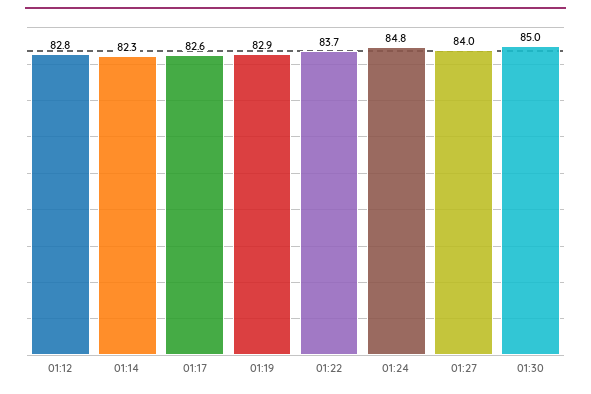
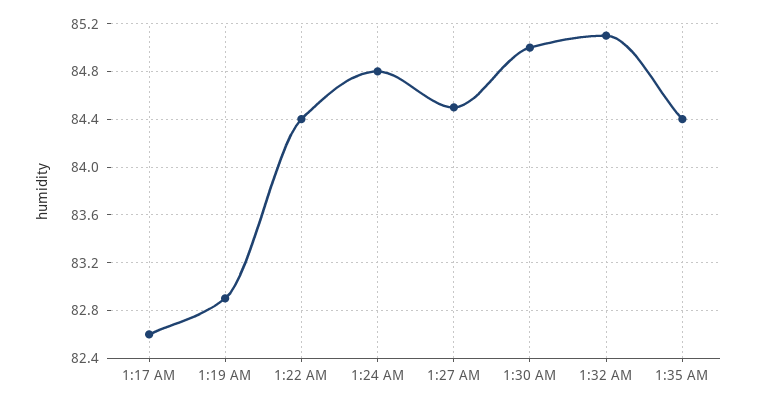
01:12: 82.8 -> none
01:14: 82.3 -> none
01:22: 83.7 -> 84.4
01:27: 84 -> 84.5
1:32 AM: none -> 85.1
1:35 AM: none -> 84.4

